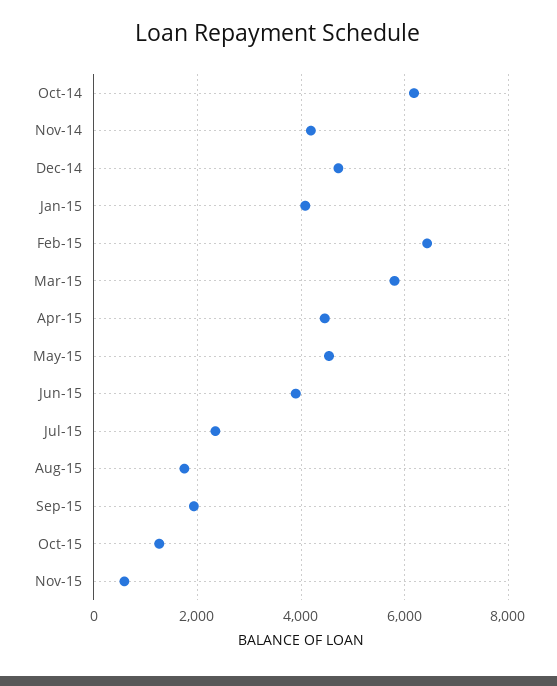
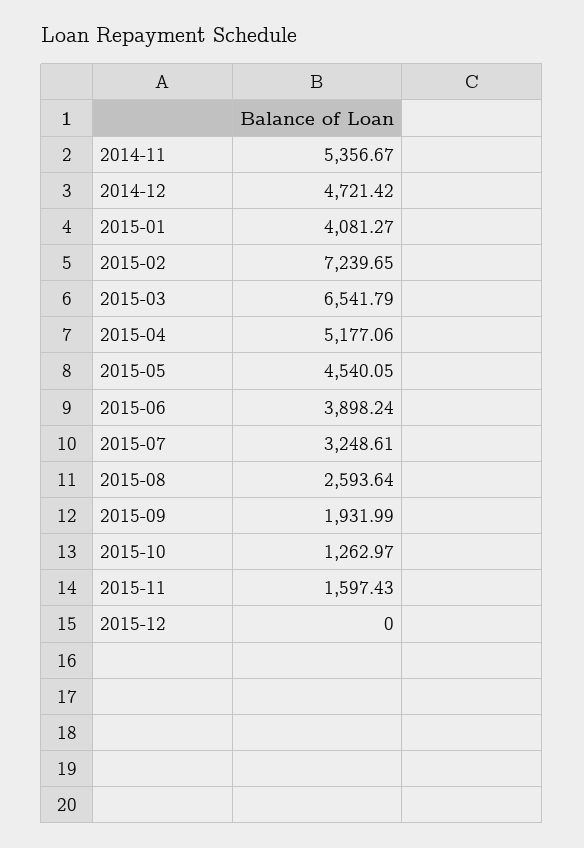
Oct-14: 6200 -> none
Nov-14: 4200 -> 5356.67
Feb-15: 6400 -> 7239.65
Mar-15: 5800 -> 6541.79
Apr-15: 4400 -> 5177.06
Jul-15: 2400 -> 3248.61
Aug-15: 1800 -> 2593.64
Nov-15: 600 -> 1597.43
2015-12: none -> 0

